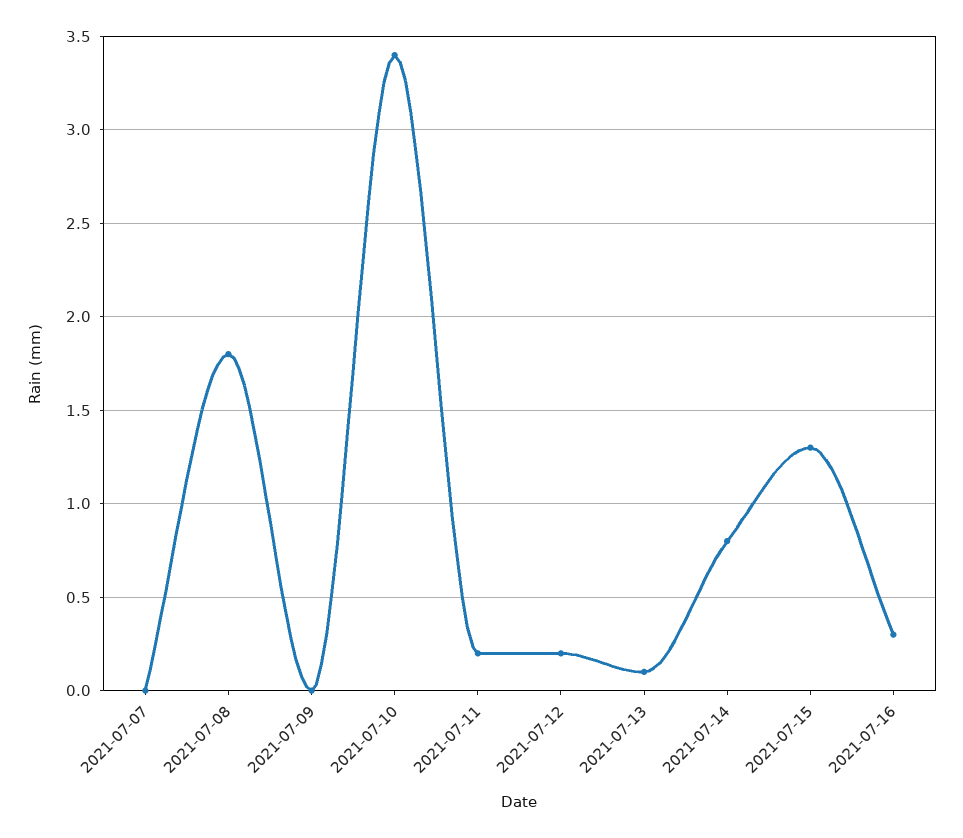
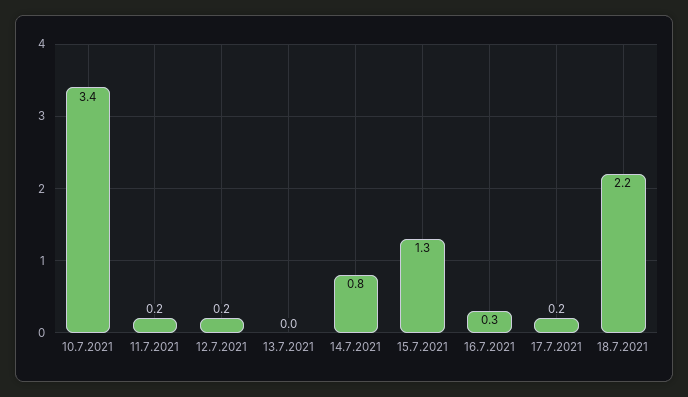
2021-07-07: 0 -> none
2021-07-08: 1.8 -> none
2021-07-09: 0 -> none
2021-07-13: 0.1 -> 0
17.7.2021: none -> 0.2
18.7.2021: none -> 2.2

